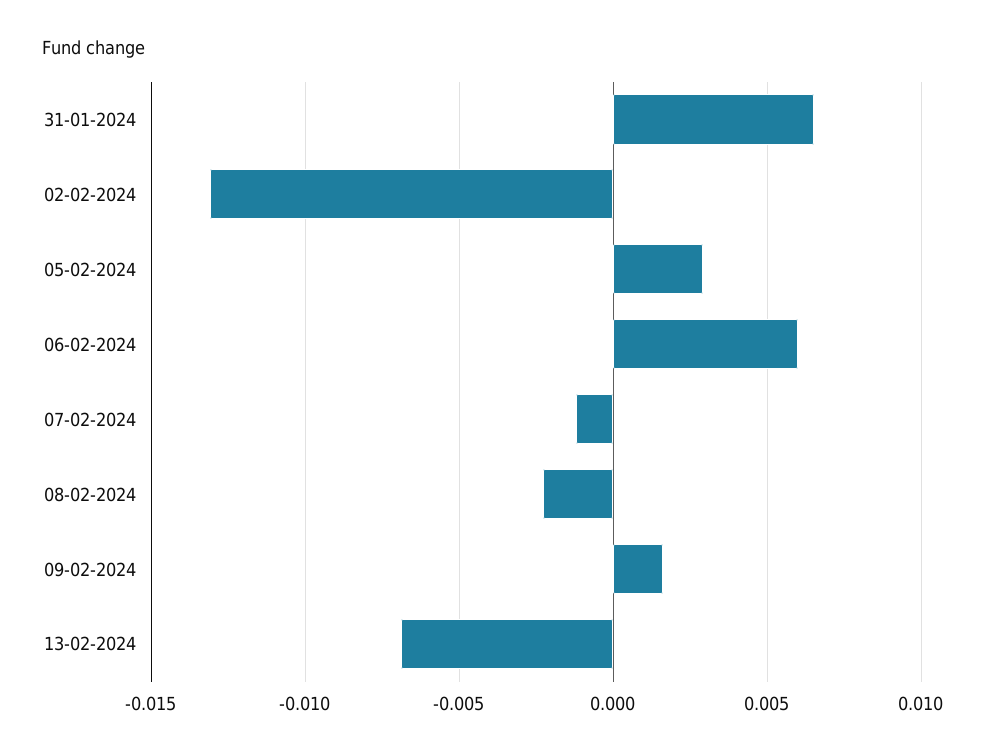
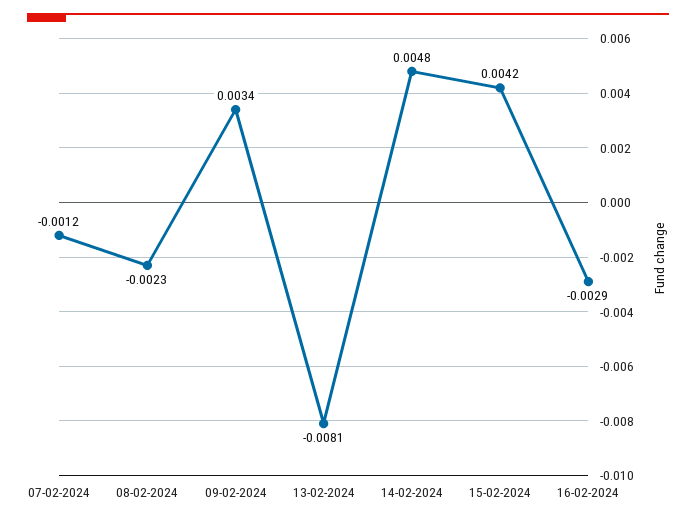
31-01-2024: 0.0065 -> none
02-02-2024: -0.013 -> none
05-02-2024: 0.003 -> none
06-02-2024: 0.006 -> none
09-02-2024: 0.0015 -> 0.0034
13-02-2024: -0.007 -> -0.0081
14-02-2024: none -> 0.0048
15-02-2024: none -> 0.0042
16-02-2024: none -> -0.0029

